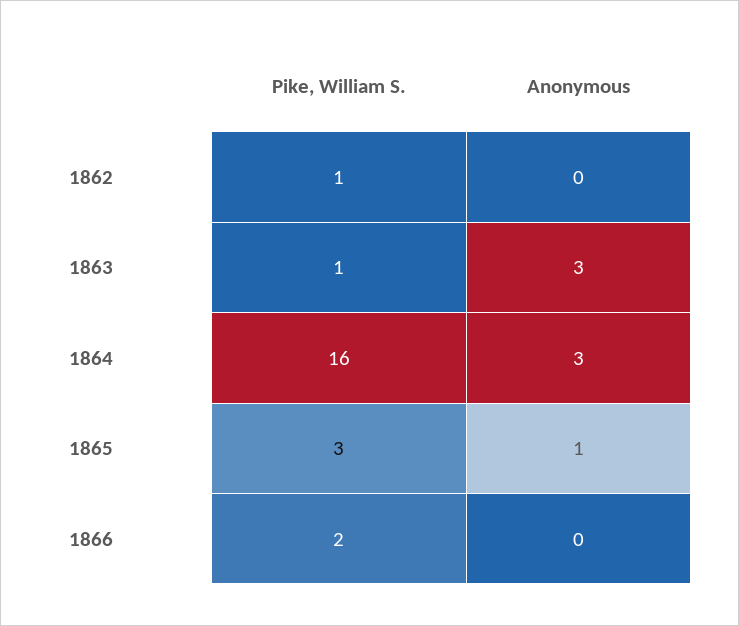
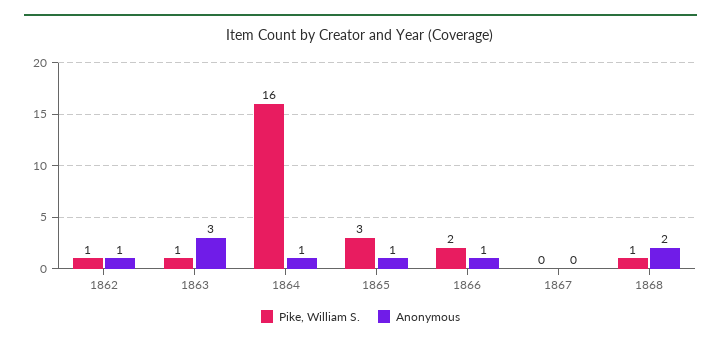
Anonymous, 1862: 0 -> 1
Anonymous, 1864: 3 -> 1
Anonymous, 1866: 0 -> 1
Pike, William S., 1867: none -> 0
Anonymous, 1867: none -> 0
Pike, William S., 1868: none -> 1
Anonymous, 1868: none -> 2

